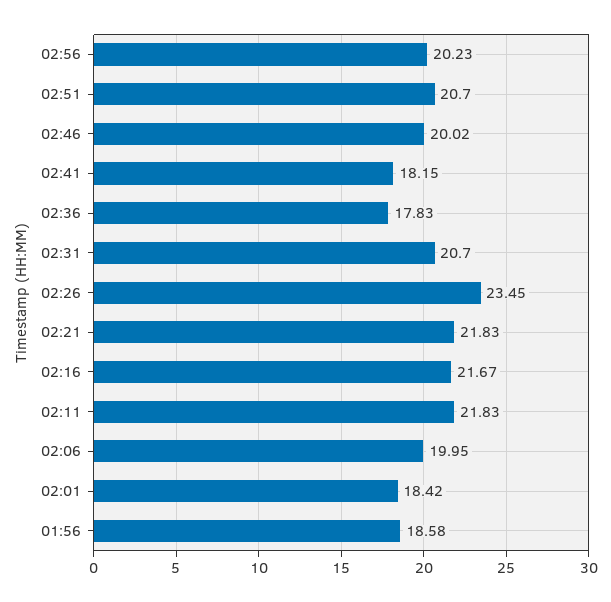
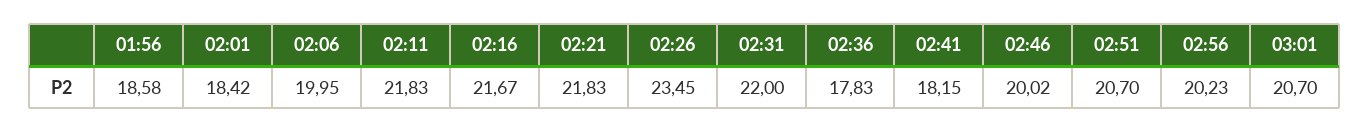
02:31: 20.7 -> 22
03:01: none -> 20.7

